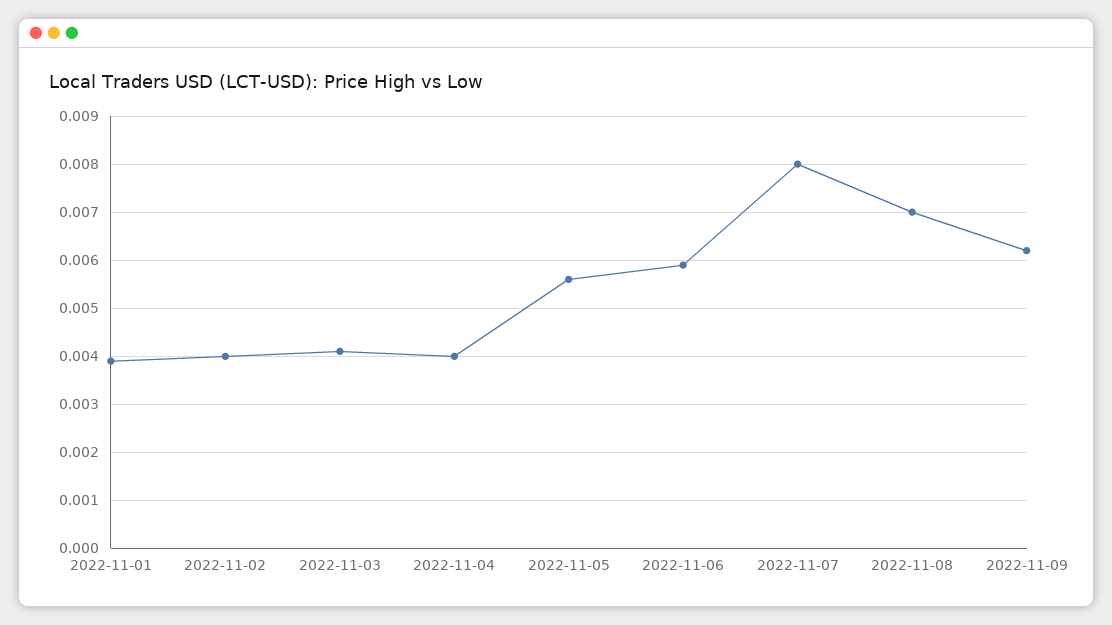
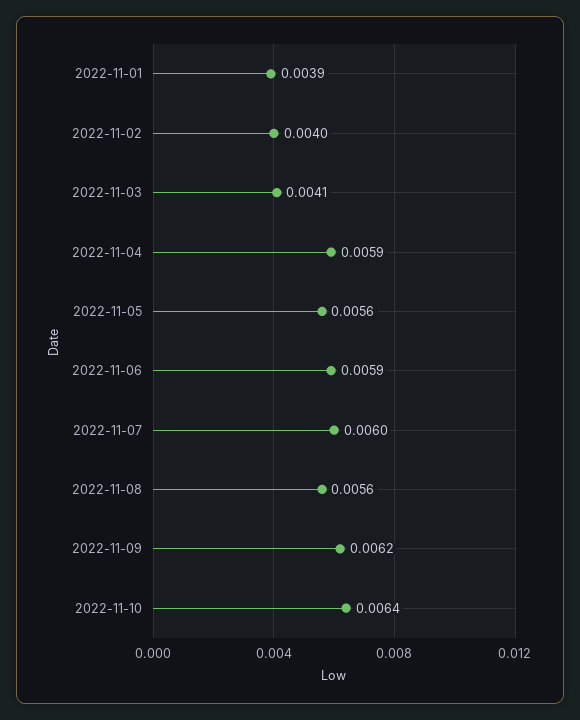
2022-11-04: 0.004 -> 0.0059
2022-11-07: 0.008 -> 0.006
2022-11-08: 0.007 -> 0.0056
2022-11-10: none -> 0.0064

